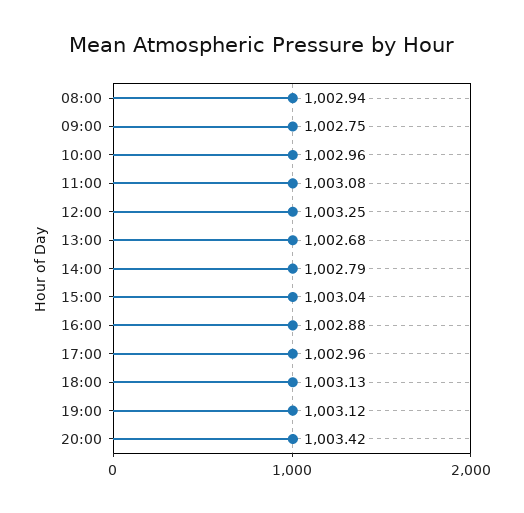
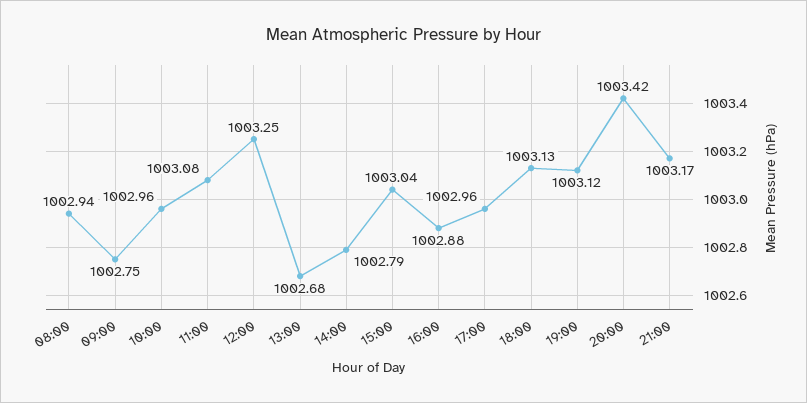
21:00: none -> 1003.17

